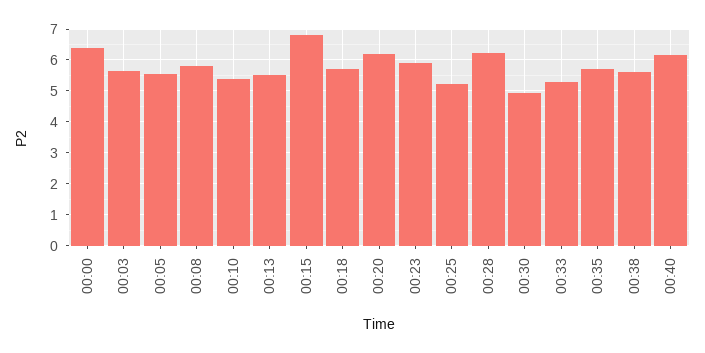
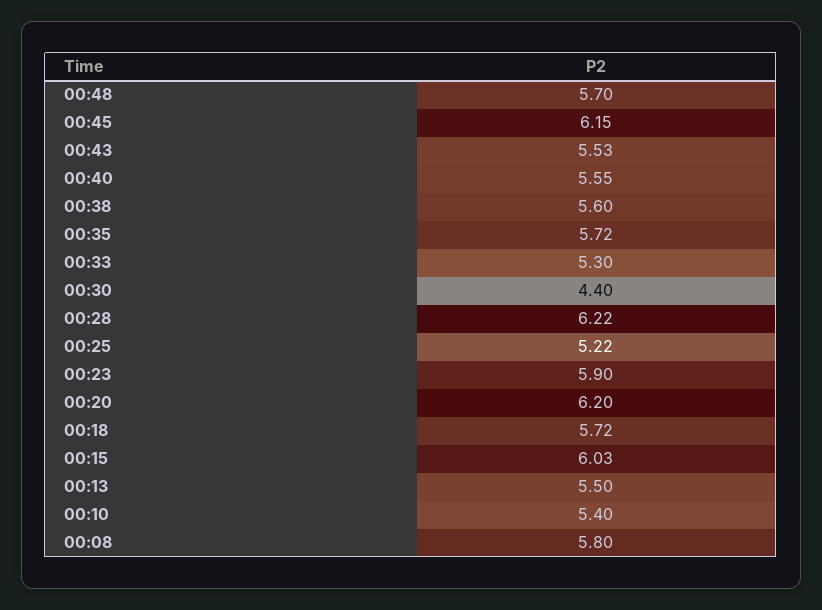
00:00: 6.4 -> none
00:03: 5.6 -> none
00:05: 5.6 -> none
00:15: 6.8 -> 6.03
00:30: 5 -> 4.4
00:40: 6.2 -> 5.55
00:48: none -> 5.7
00:45: none -> 6.15
00:43: none -> 5.53

